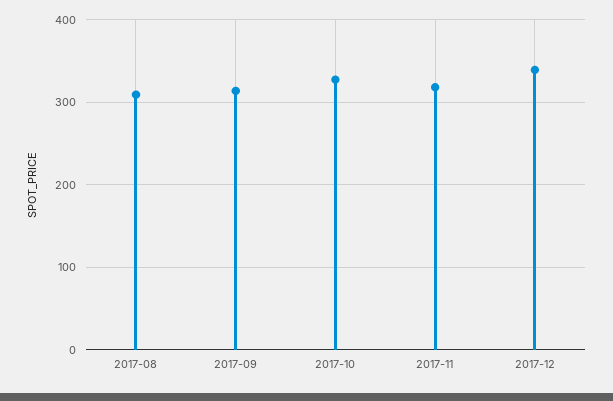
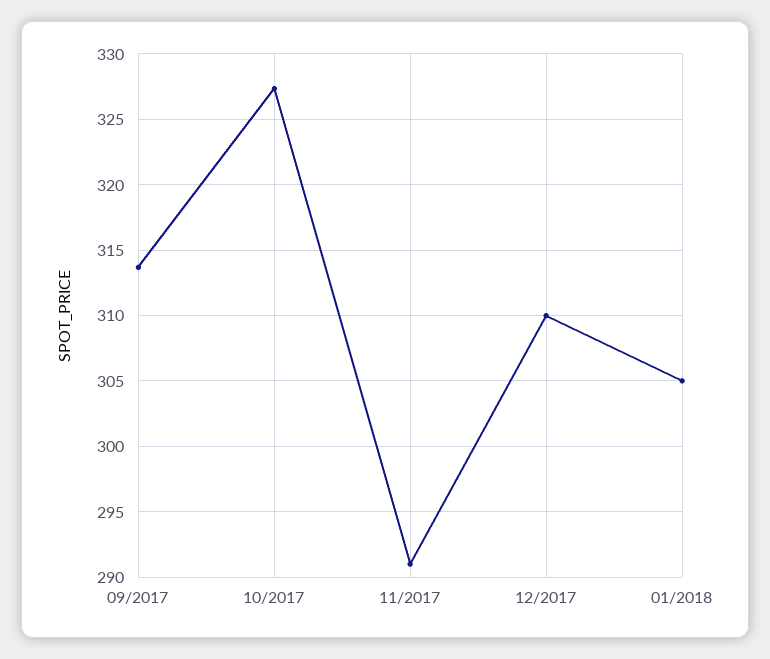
2017-08: 310 -> none
2017-11: 320 -> 291
2017-12: 340 -> 310
01/2018: none -> 305

